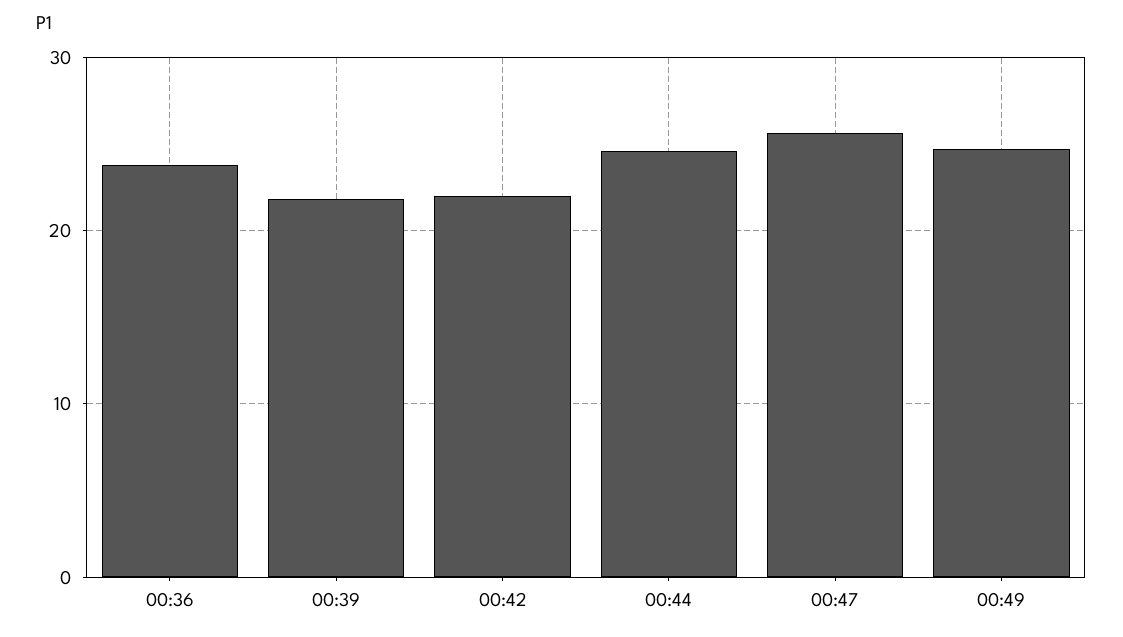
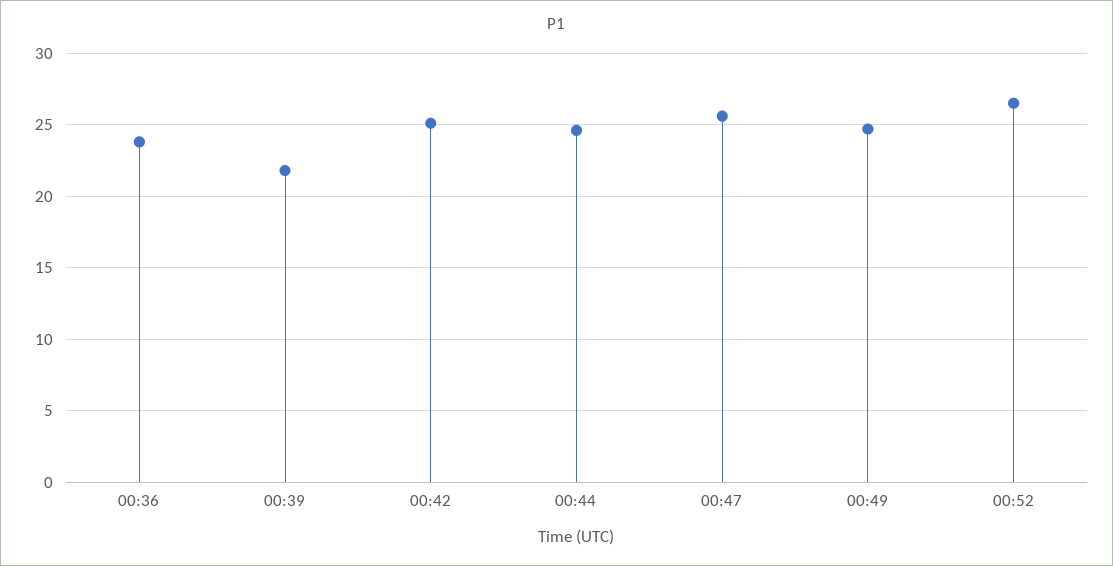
00:42: 22 -> 25
00:52: none -> 26.5

